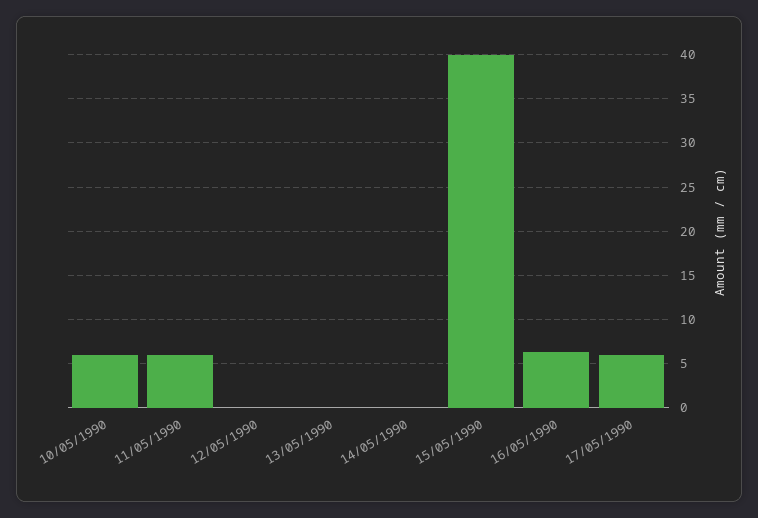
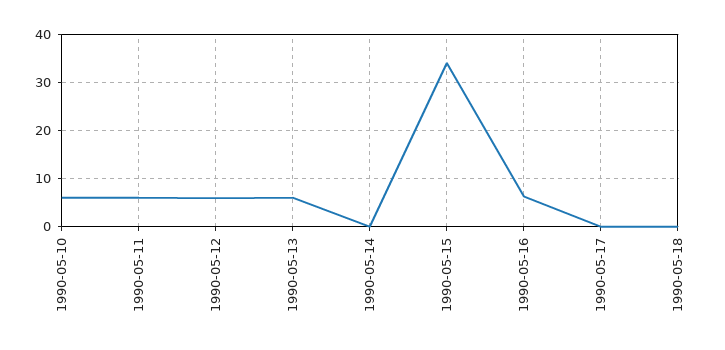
12/05/1990: 0 -> 6
13/05/1990: 0 -> 6
15/05/1990: 40 -> 34
17/05/1990: 6 -> 0
1990-05-18: none -> 0

